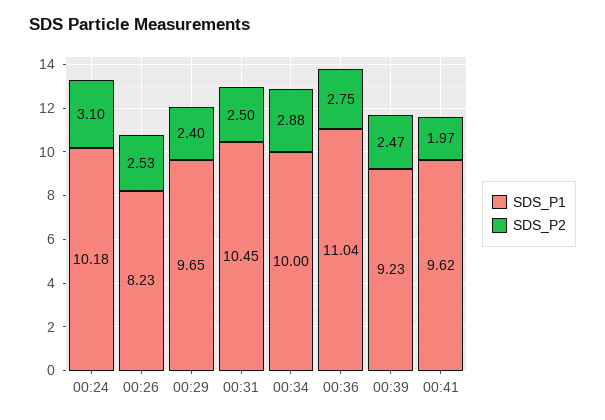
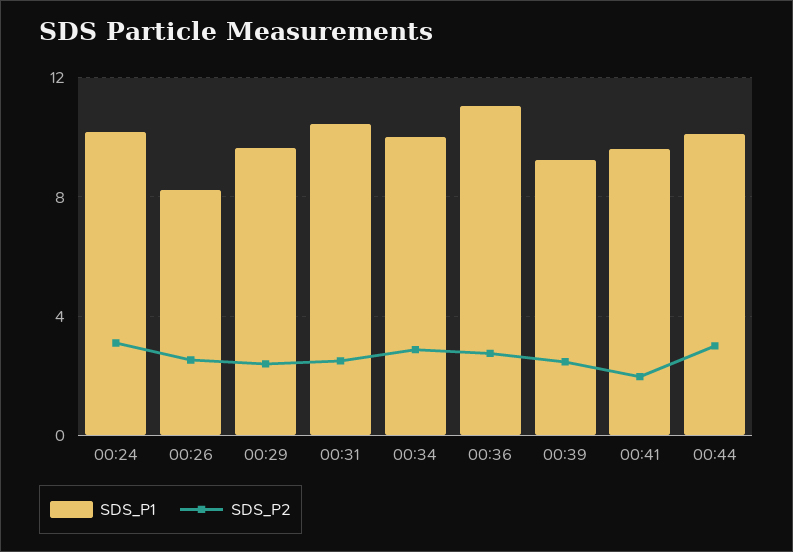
SDS_P1, 00:44: none -> 10
SDS_P2, 00:44: none -> 3

